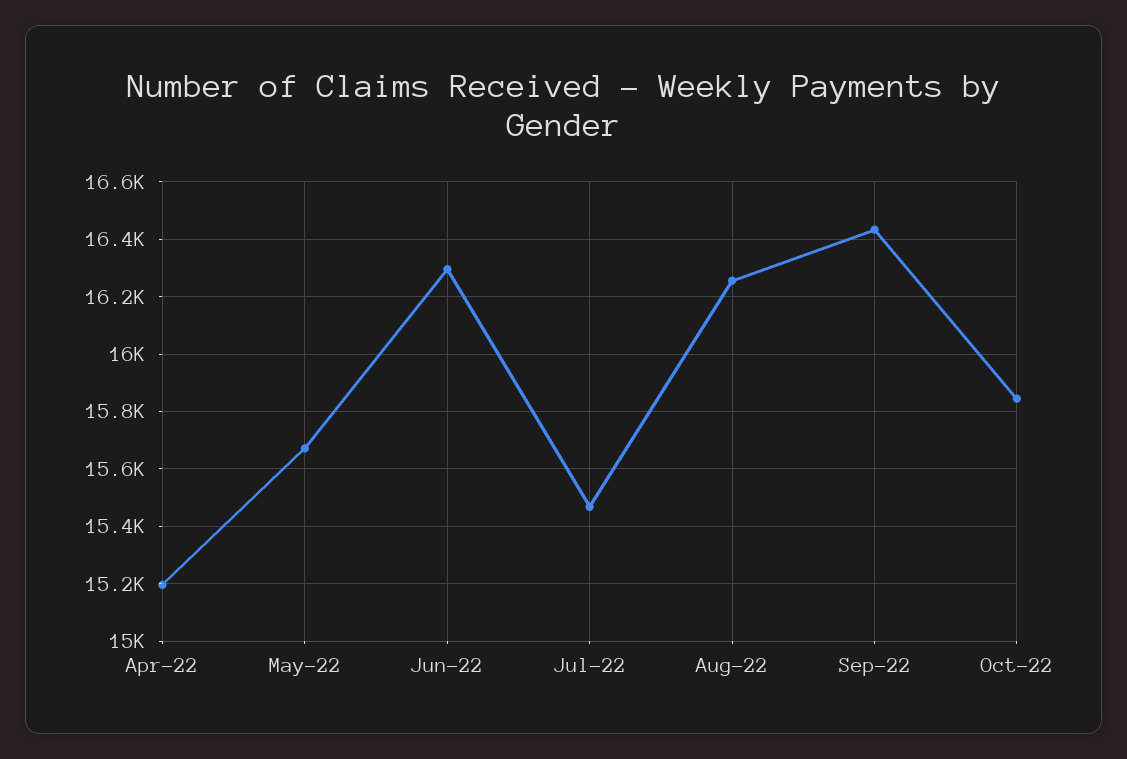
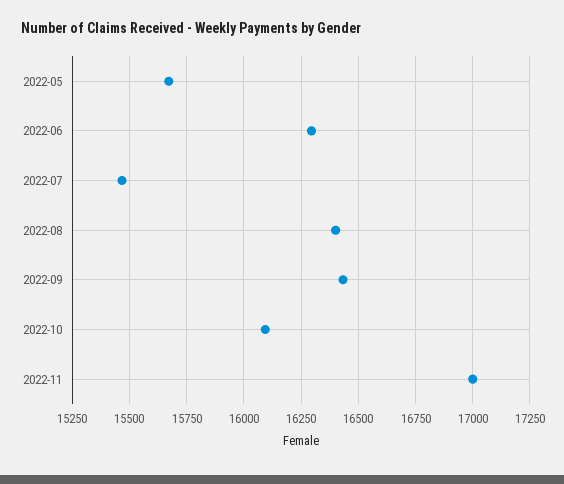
Apr-22: 15200 -> none
Aug-22: 16250 -> 16400
Oct-22: 15850 -> 16100
2022-11: none -> 17000

